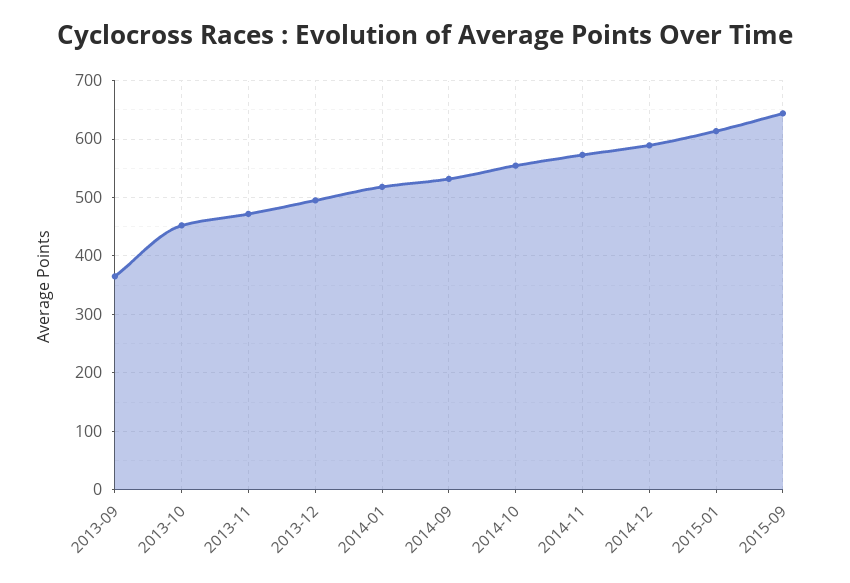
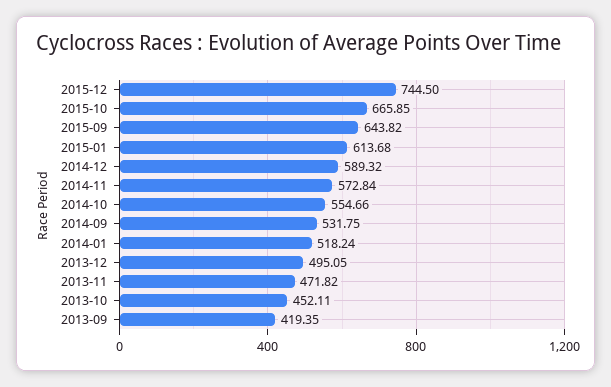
2013-09: 360 -> 419.35
2015-12: none -> 744.5
2015-10: none -> 665.85

